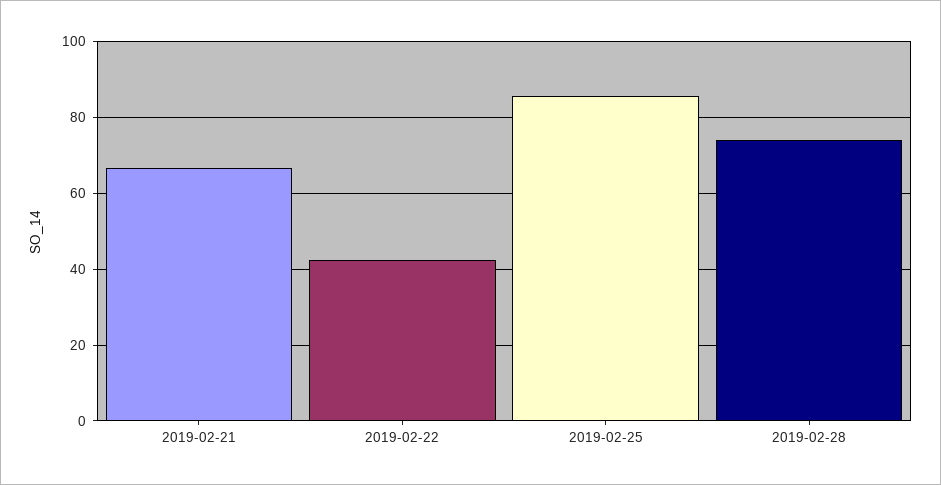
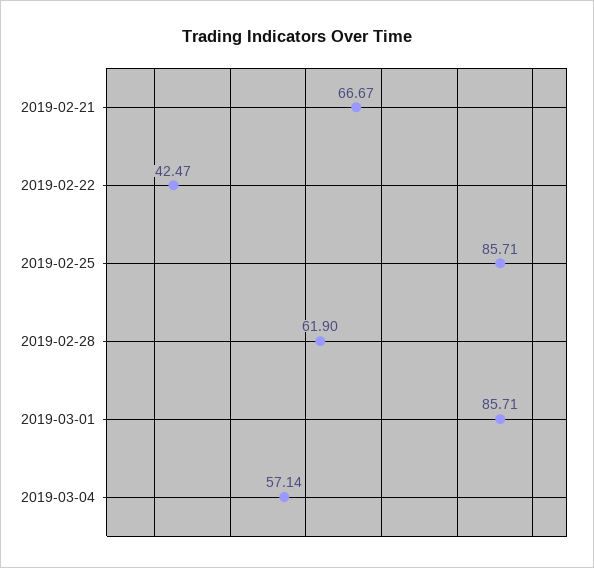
2019-02-28: 74 -> 61.9
2019-03-01: none -> 85.71
2019-03-04: none -> 57.14

